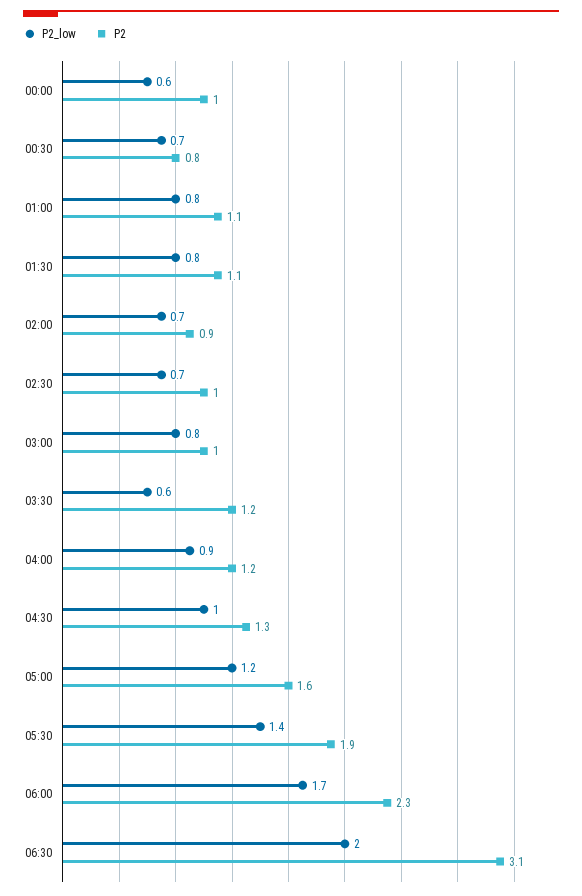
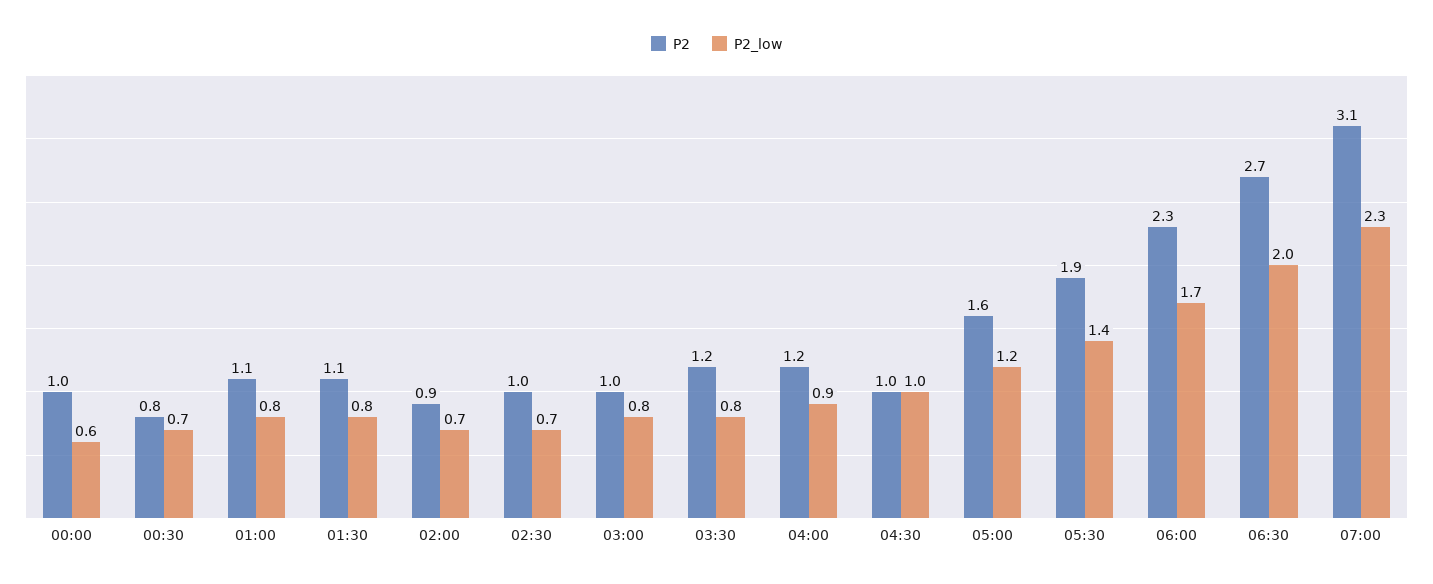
P2_low, 03:30: 0.6 -> 0.8
P2, 04:30: 1.3 -> 1
P2, 06:30: 3.1 -> 2.7
P2, 07:00: none -> 3.1
P2_low, 07:00: none -> 2.3

